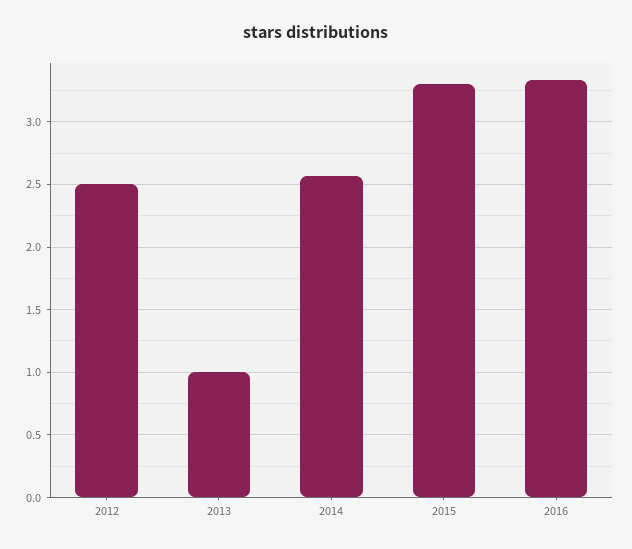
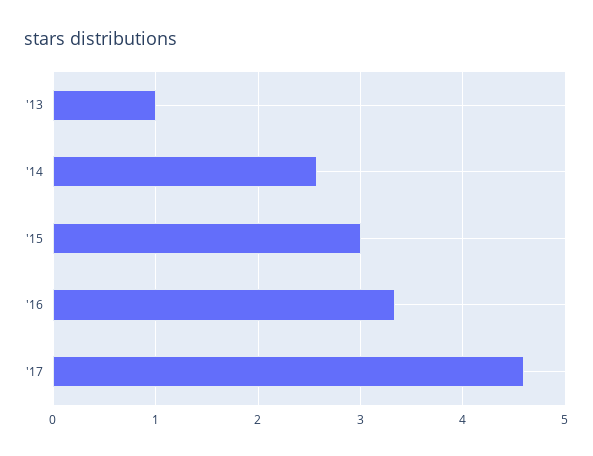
2012: 2.5 -> none
2015: 3.3 -> 3
'17: none -> 4.6

